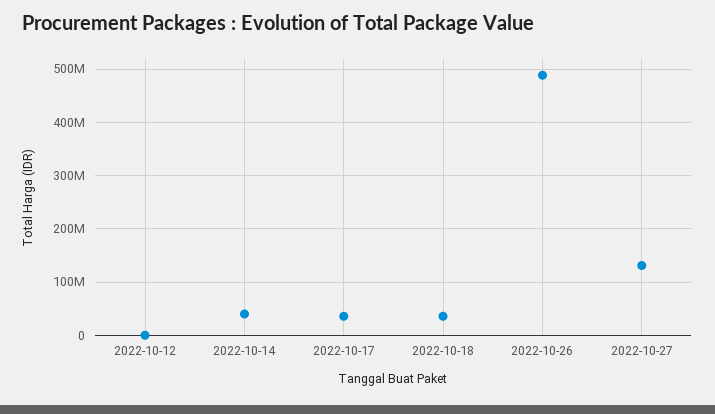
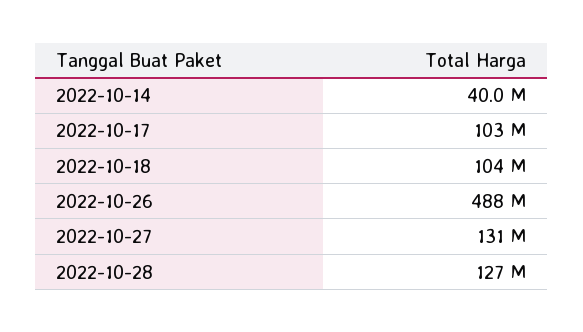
2022-10-12: 0 -> none
2022-10-17: 40000000 -> 103000000
2022-10-18: 40000000 -> 104000000
2022-10-28: none -> 127000000

